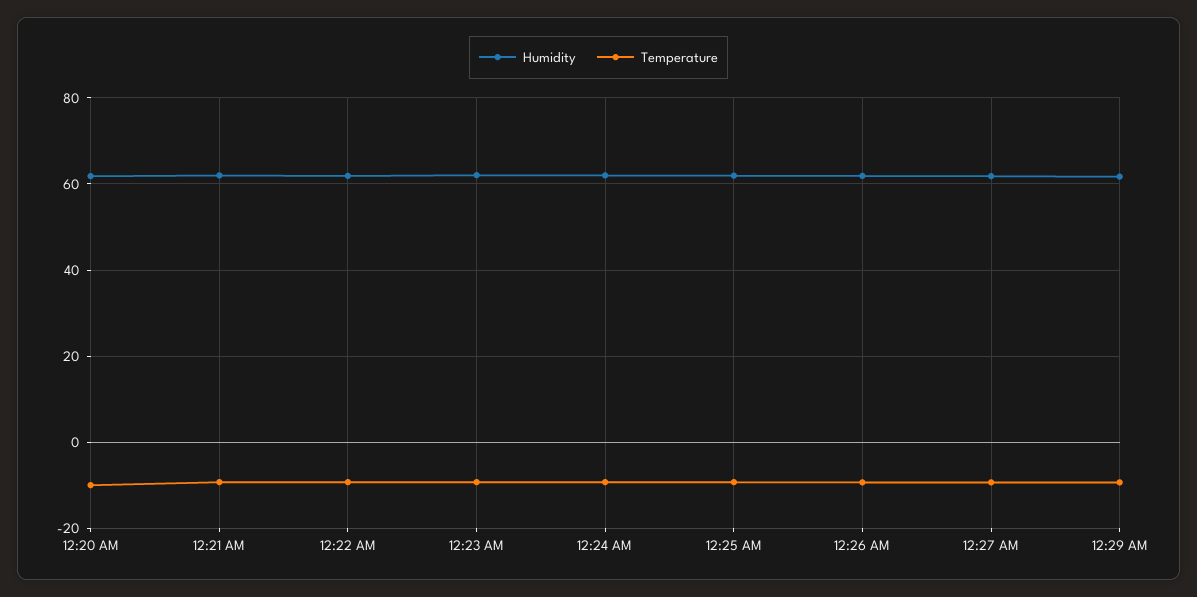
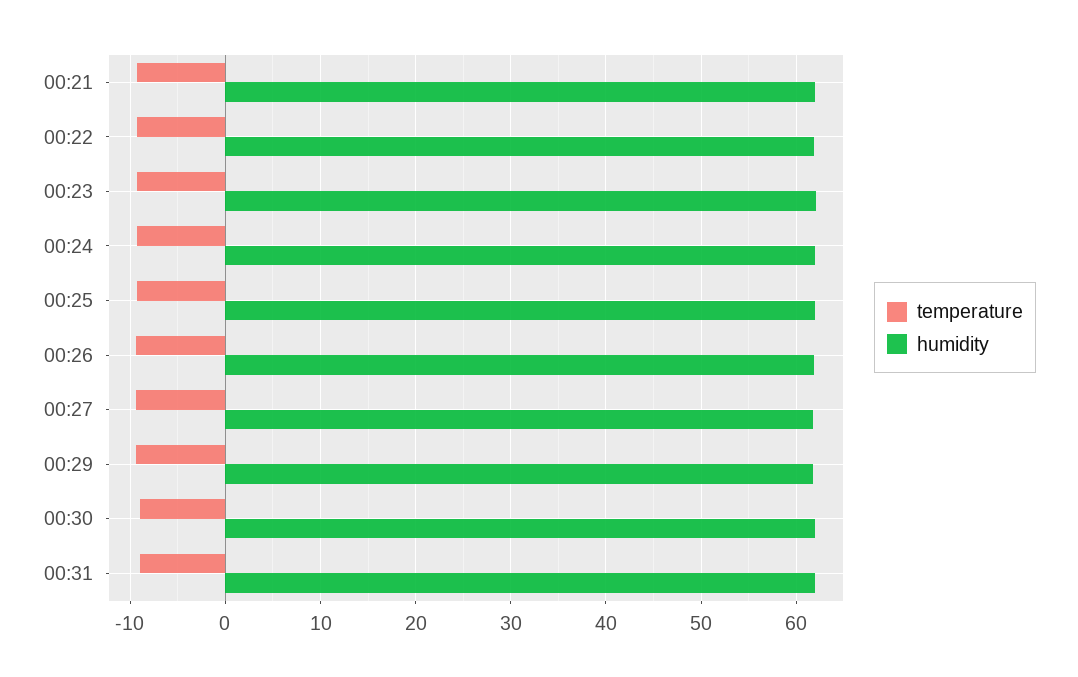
Humidity, 12:20 AM: 62 -> none
Temperature, 12:20 AM: -10 -> none
Temperature, 00:30: none -> -9
Humidity, 00:30: none -> 62
Temperature, 00:31: none -> -9
Humidity, 00:31: none -> 62

